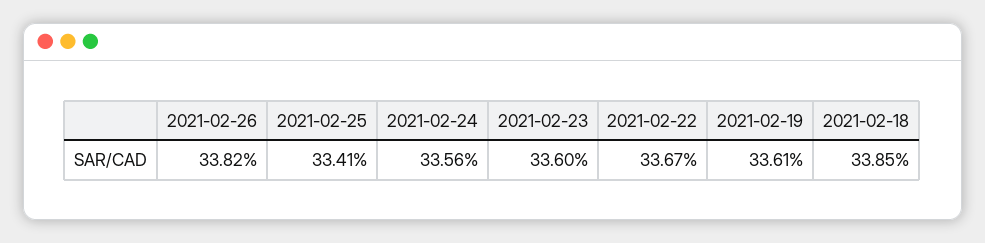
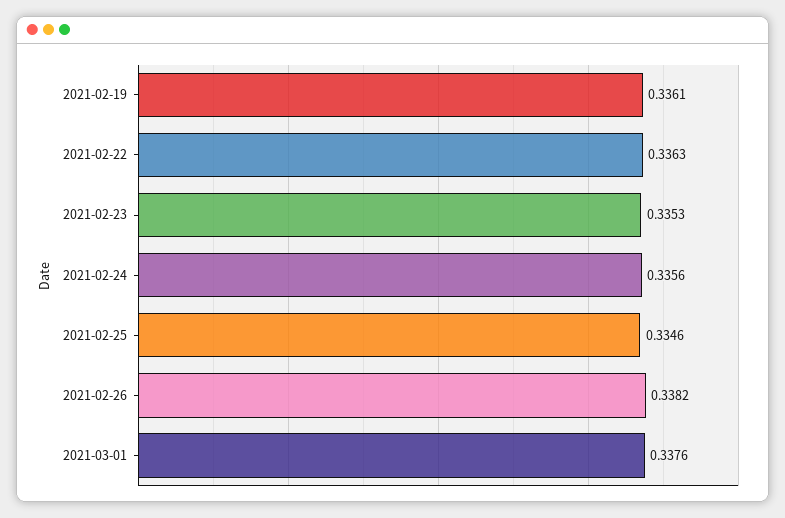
2021-02-25: 0.3341 -> 0.3346
2021-02-23: 0.336 -> 0.3353
2021-02-22: 0.3367 -> 0.3363
2021-02-18: 0.3385 -> none
2021-03-01: none -> 0.3376

